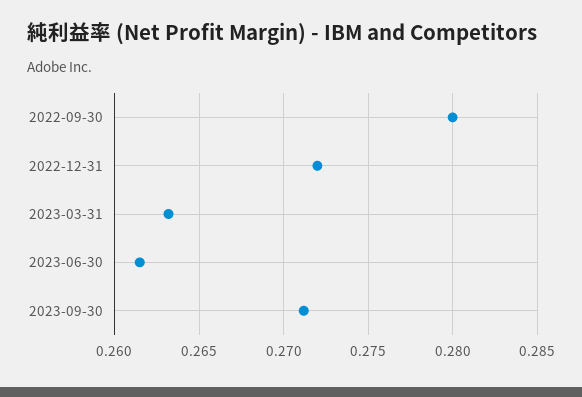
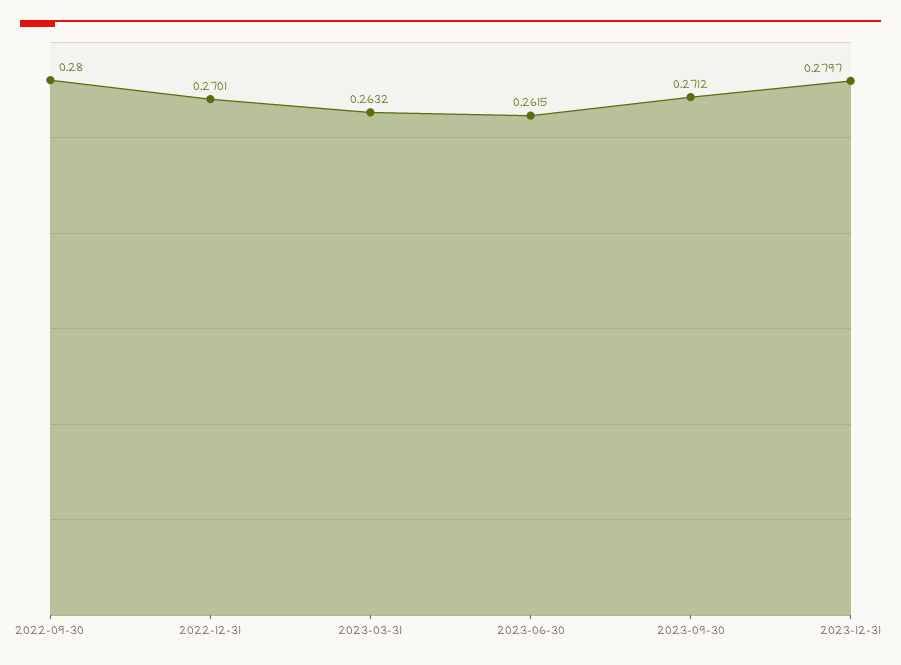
2022-12-31: 0.272 -> 0.2701
2023-12-31: none -> 0.2797

